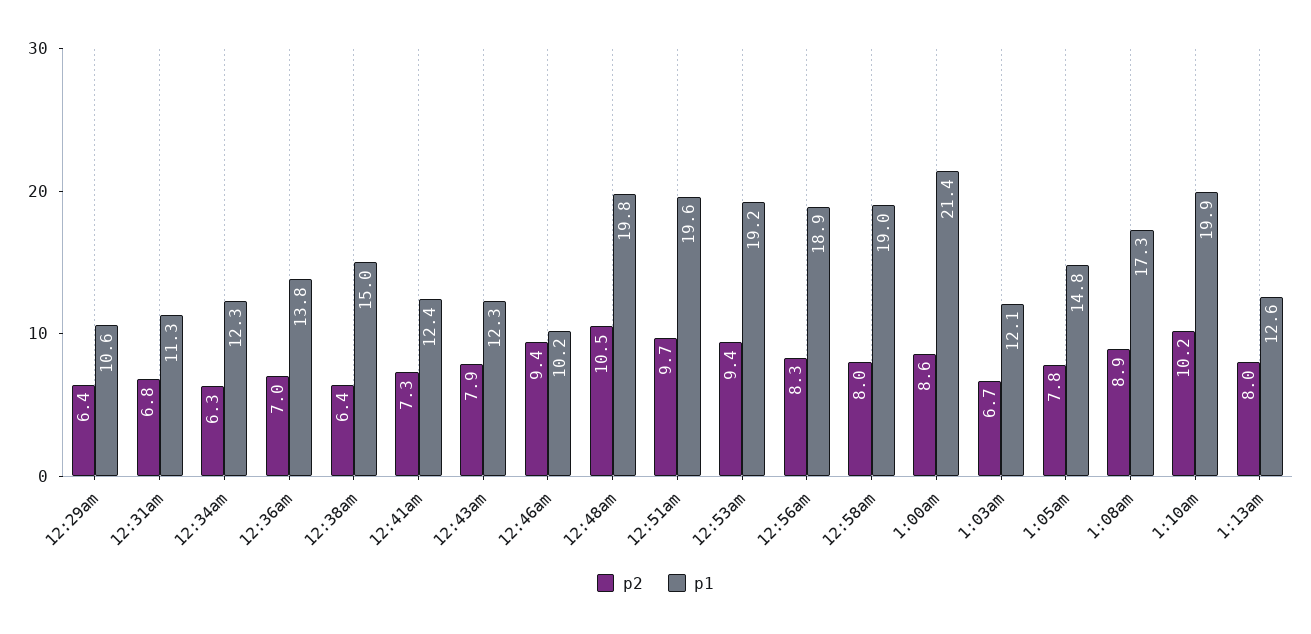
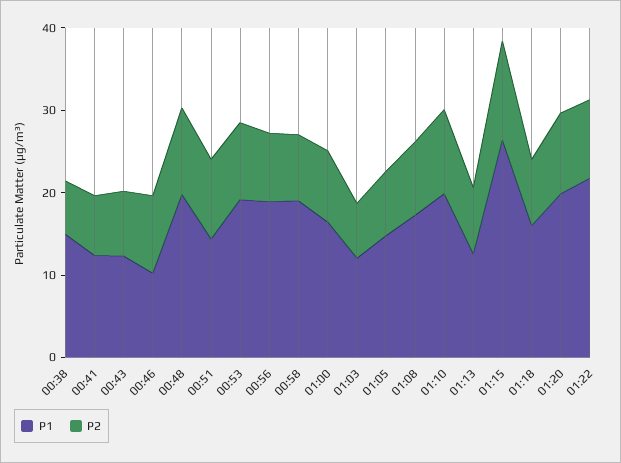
p2, 12:29am: 6.4 -> none
p1, 12:29am: 10.6 -> none
p2, 12:31am: 6.8 -> none
p1, 12:31am: 11.3 -> none
p2, 12:34am: 6.3 -> none
p1, 12:34am: 12.3 -> none
p2, 12:36am: 7 -> none
p1, 12:36am: 13.8 -> none
p1, 12:51am: 19.6 -> 14
p1, 1:00am: 21.4 -> 16
p1, 01:15: none -> 26
p2, 01:15: none -> 12
p1, 01:18: none -> 16
p2, 01:18: none -> 8
p1, 01:20: none -> 20
p2, 01:20: none -> 10
p1, 01:22: none -> 22
p2, 01:22: none -> 10

